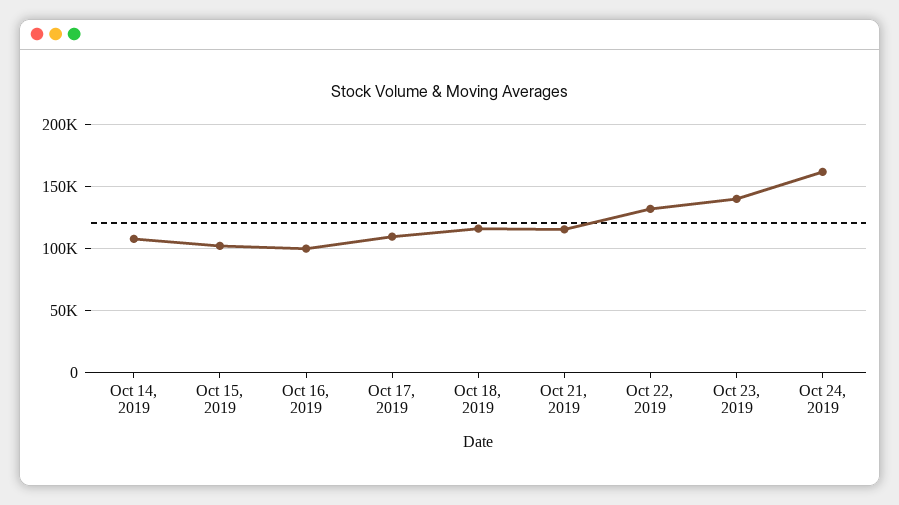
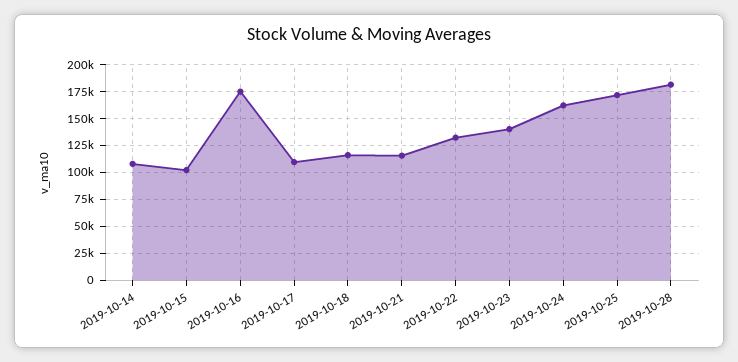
Oct 16, 2019: 100000 -> 175000
2019-10-25: none -> 175000
2019-10-28: none -> 175000

